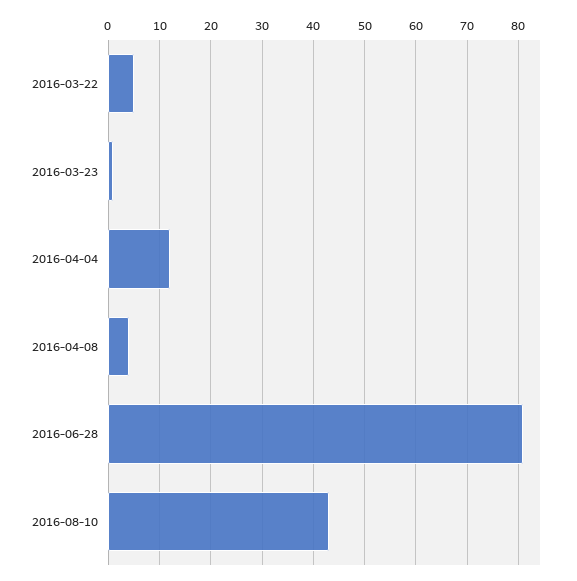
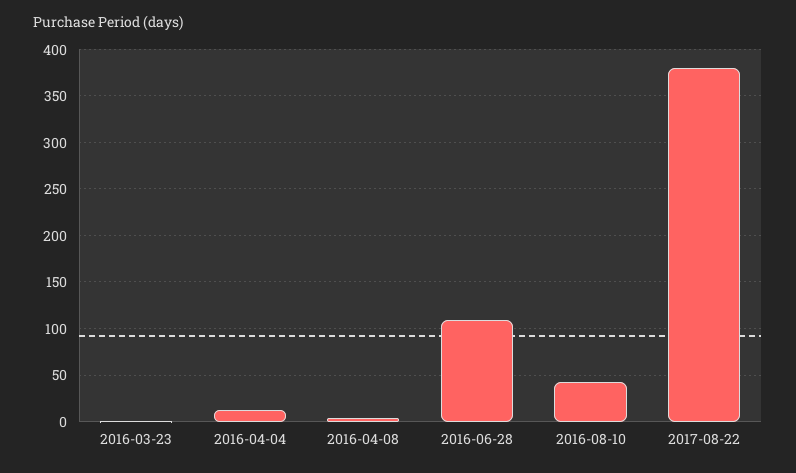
2016-03-22: 5 -> none
2016-06-28: 80 -> 110
2017-08-22: none -> 380

